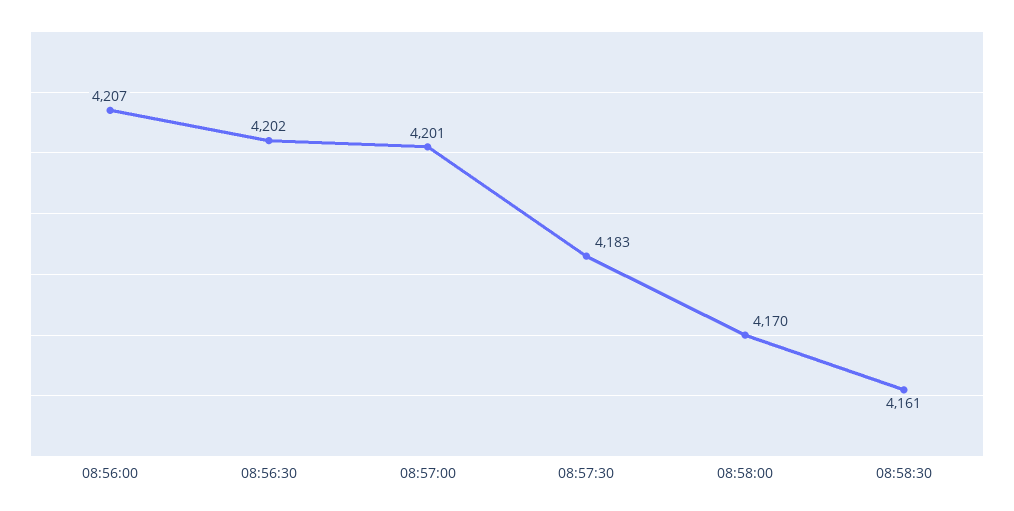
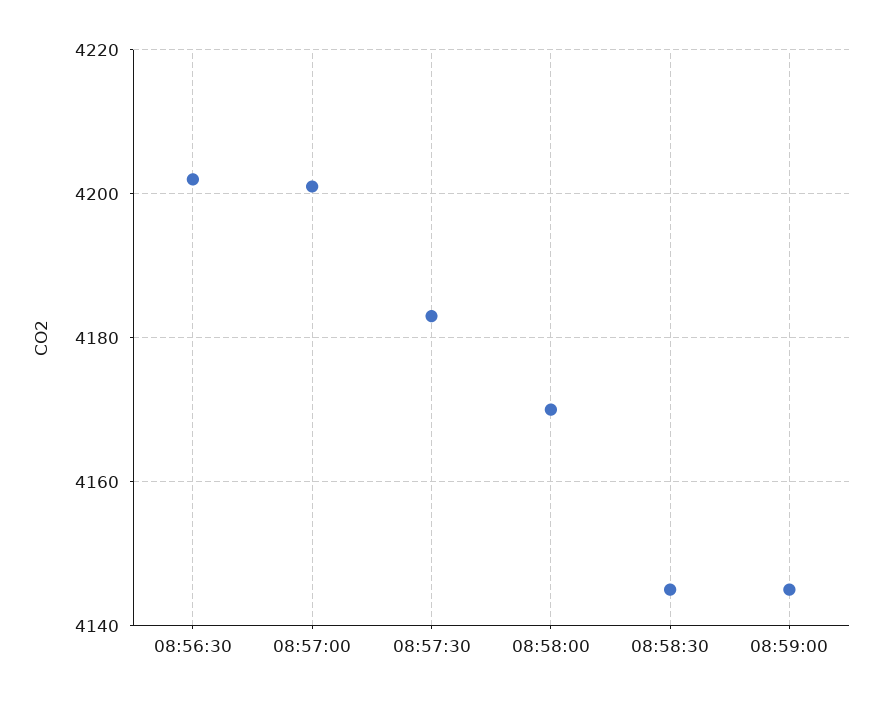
08:56:00: 4207 -> none
08:58:30: 4161 -> 4145
08:59:00: none -> 4145

